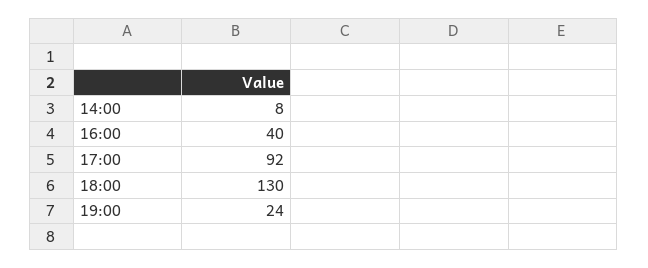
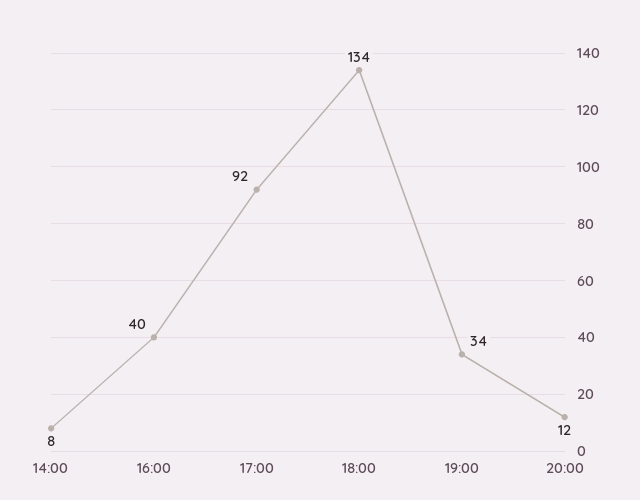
18:00: 130 -> 134
19:00: 24 -> 34
20:00: none -> 12

